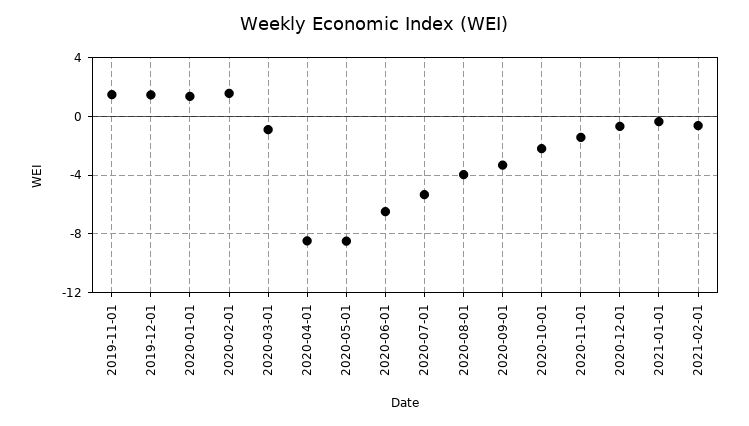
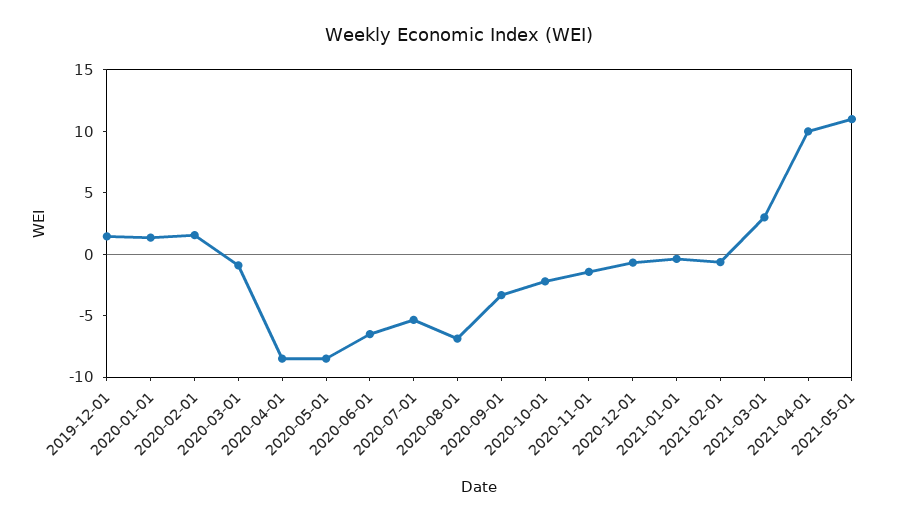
2019-11-01: 1.5 -> none
2020-08-01: -4 -> -7
2021-03-01: none -> 3
2021-04-01: none -> 10
2021-05-01: none -> 11

